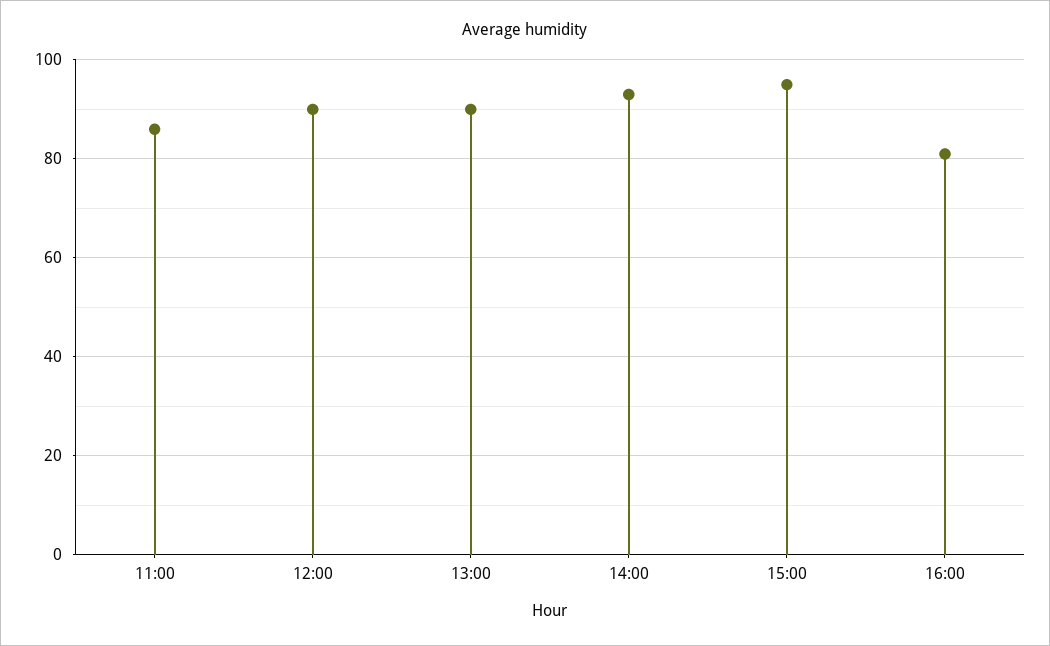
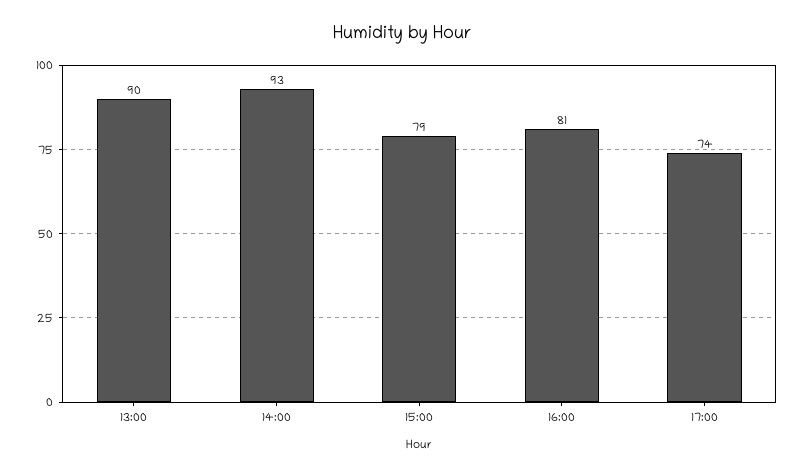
11:00: 85 -> none
12:00: 90 -> none
15:00: 95 -> 79
17:00: none -> 74

